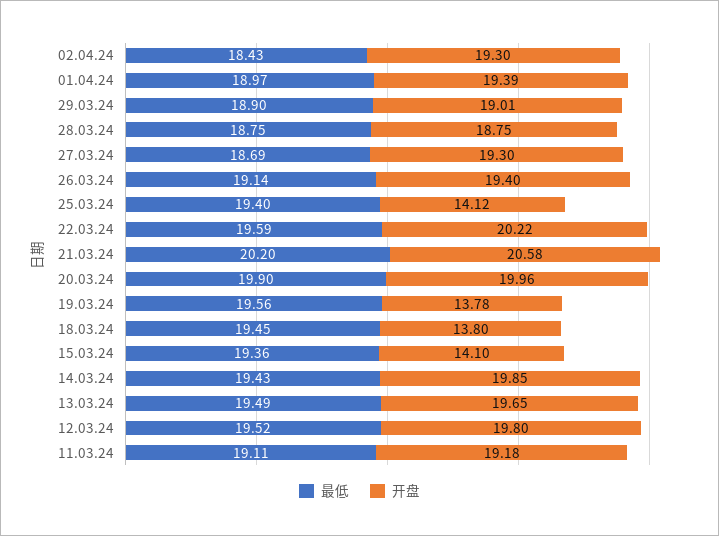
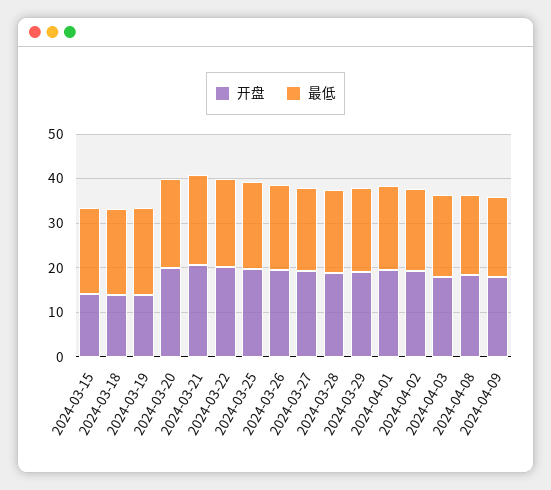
开盘, 25.03.24: 14.12 -> 20
最低, 14.03.24: 19.43 -> none
开盘, 14.03.24: 19.85 -> none
最低, 13.03.24: 19.49 -> none
开盘, 13.03.24: 19.65 -> none
最低, 12.03.24: 19.52 -> none
开盘, 12.03.24: 19.8 -> none
最低, 11.03.24: 19.11 -> none
开盘, 11.03.24: 19.18 -> none
开盘, 2024-04-03: none -> 18
最低, 2024-04-03: none -> 18
开盘, 2024-04-08: none -> 18
最低, 2024-04-08: none -> 18
开盘, 2024-04-09: none -> 18
最低, 2024-04-09: none -> 18

